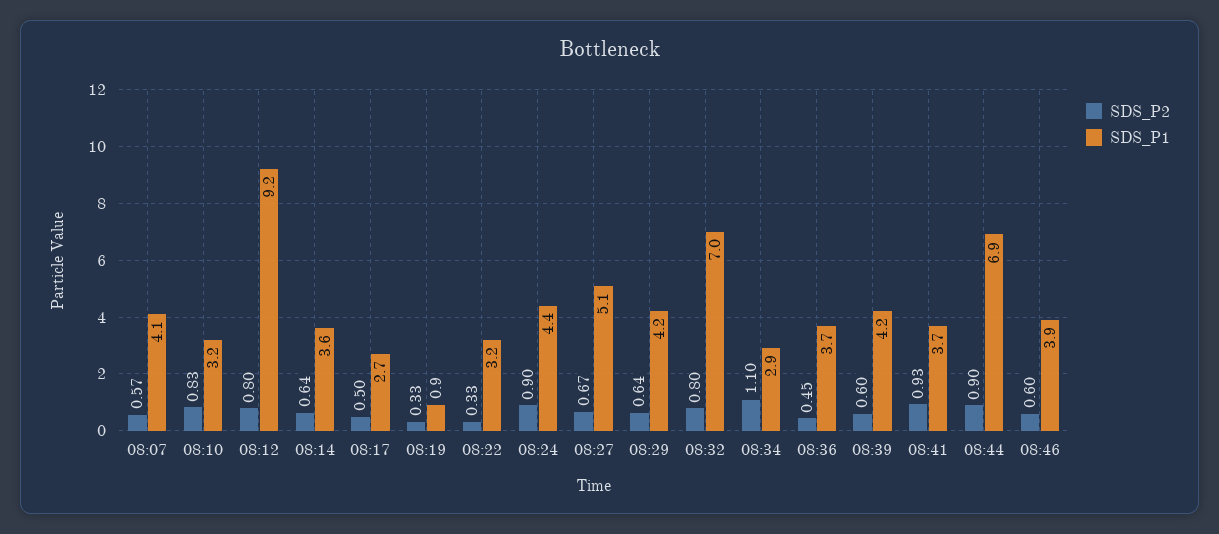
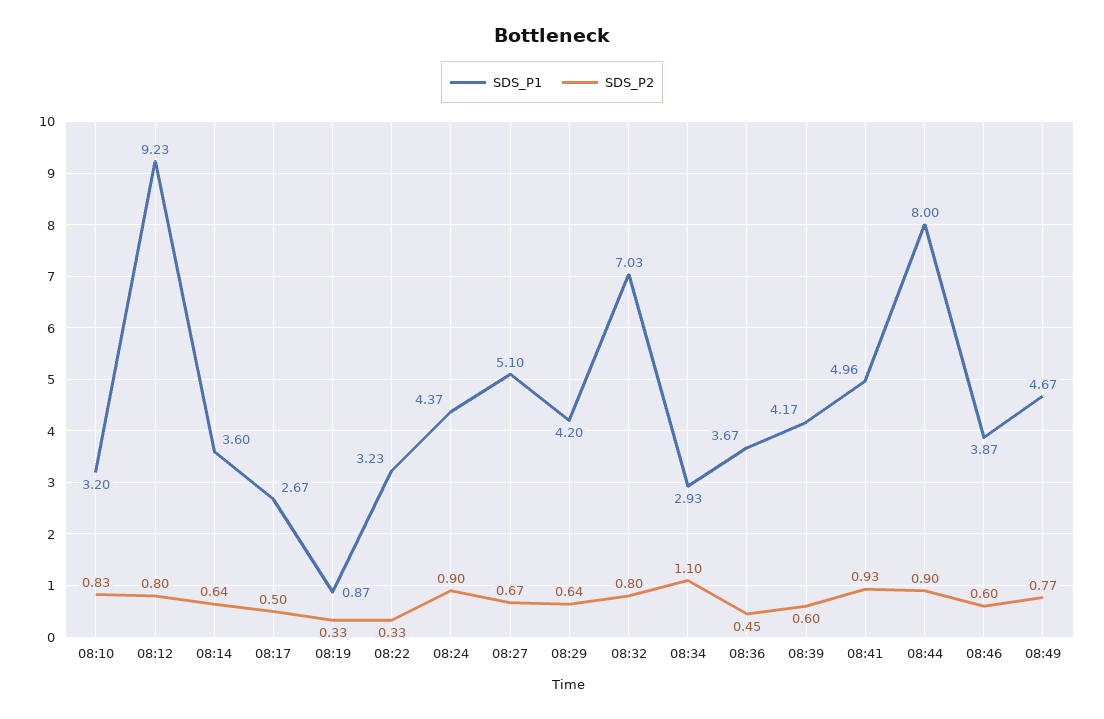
SDS_P2, 08:07: 0.57 -> none
SDS_P1, 08:07: 4.1 -> none
SDS_P1, 08:41: 3.7 -> 4.96
SDS_P1, 08:44: 6.9 -> 8
SDS_P1, 08:49: none -> 4.67
SDS_P2, 08:49: none -> 0.77

